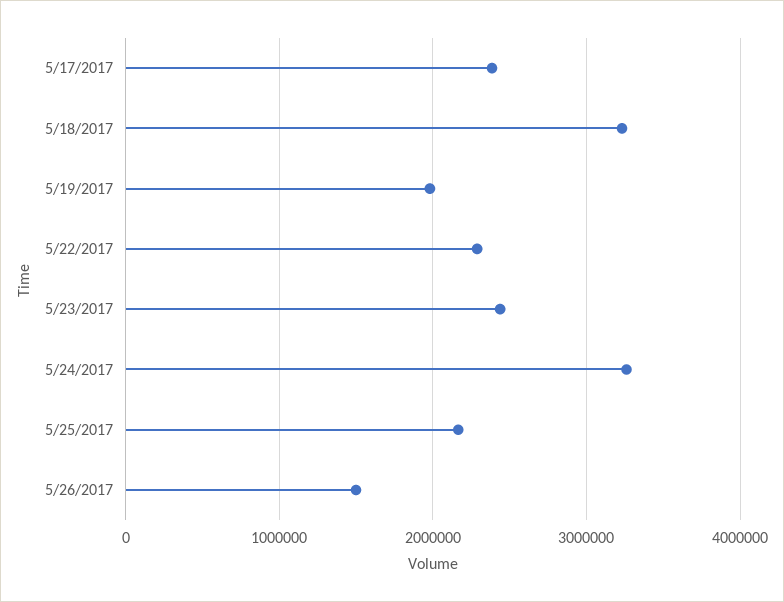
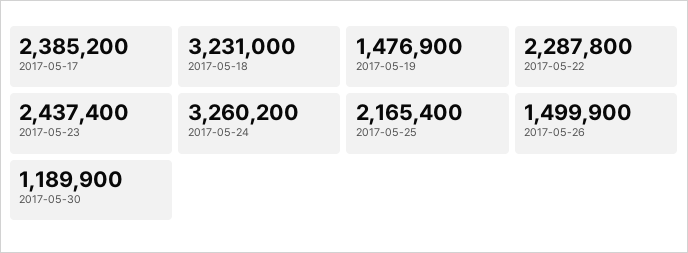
5/19/2017: 2000000 -> 1476900
2017-05-30: none -> 1189900

